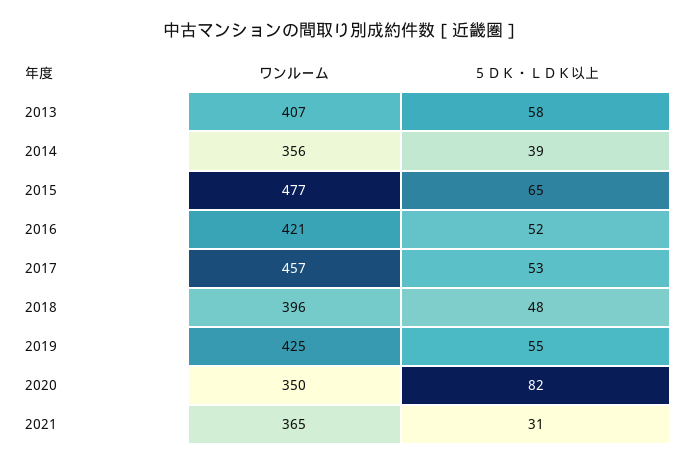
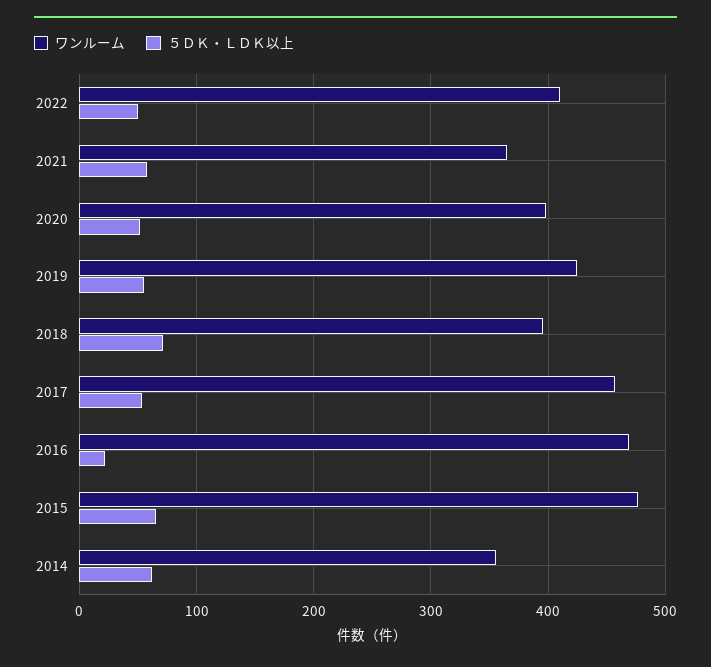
ワンルーム, 2013: 407 -> none
５ＤＫ・ＬＤＫ以上, 2013: 58 -> none
５ＤＫ・ＬＤＫ以上, 2014: 39 -> 60
ワンルーム, 2016: 421 -> 470
５ＤＫ・ＬＤＫ以上, 2016: 52 -> 20
５ＤＫ・ＬＤＫ以上, 2018: 48 -> 70
ワンルーム, 2020: 350 -> 400
５ＤＫ・ＬＤＫ以上, 2020: 82 -> 50
５ＤＫ・ＬＤＫ以上, 2021: 31 -> 60
ワンルーム, 2022: none -> 410
５ＤＫ・ＬＤＫ以上, 2022: none -> 50

